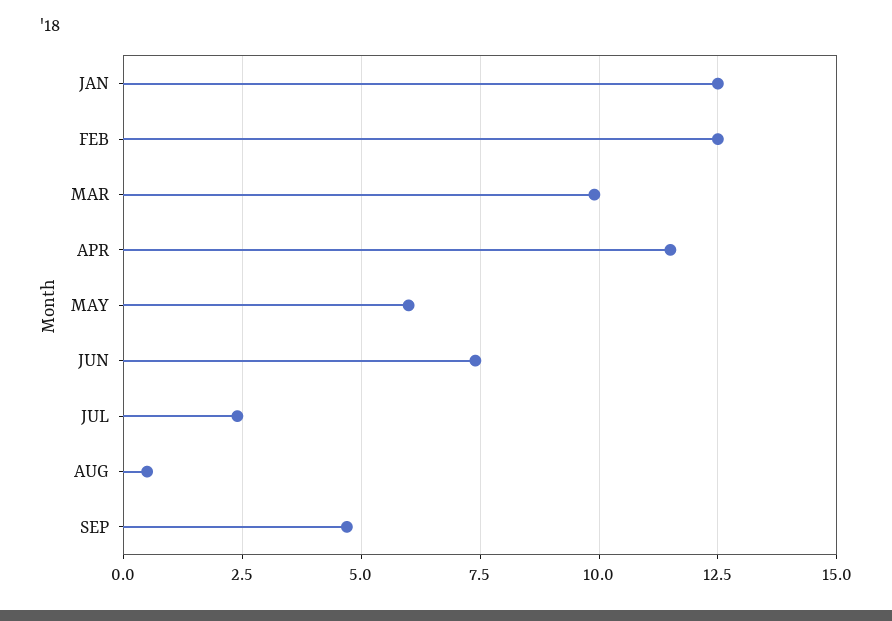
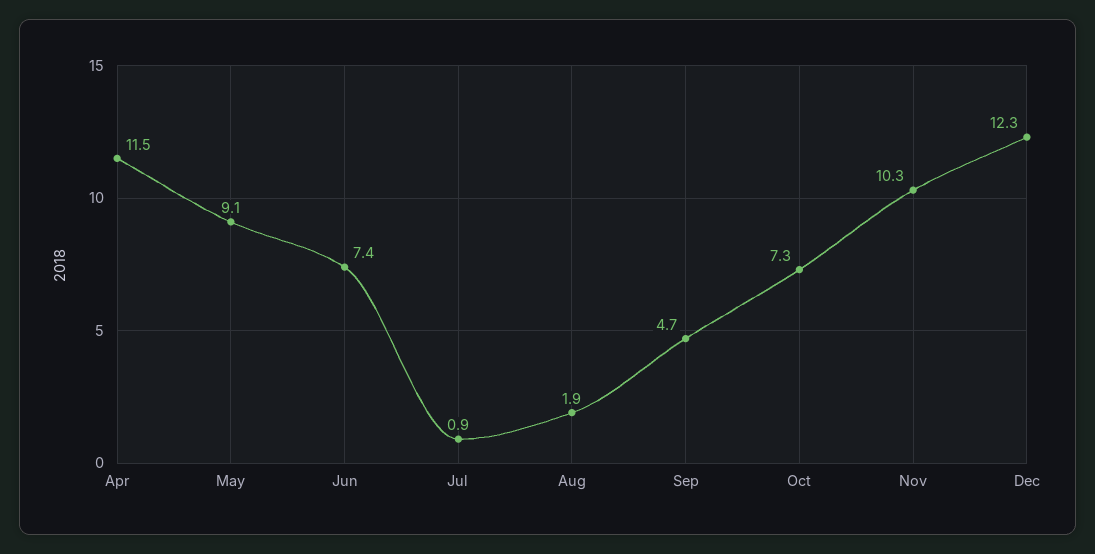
JAN: 12.5 -> none
FEB: 12.5 -> none
MAR: 10 -> none
MAY: 6 -> 9.1
JUL: 2.5 -> 0.9
AUG: 0.5 -> 1.9
Oct: none -> 7.3
Nov: none -> 10.3
Dec: none -> 12.3

